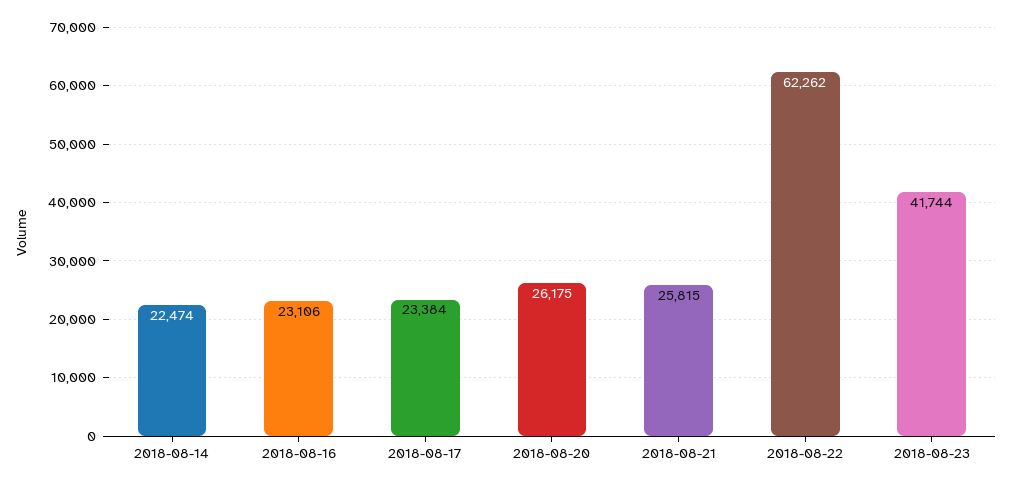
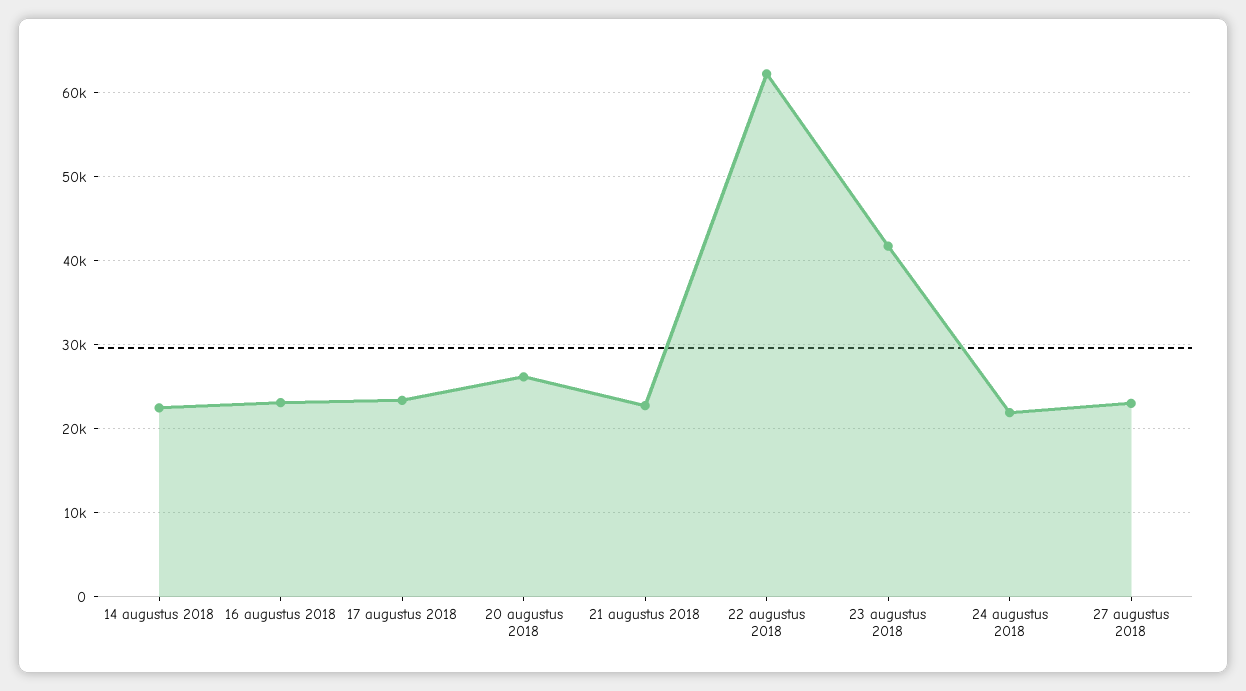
2018-08-21: 25815 -> 23000
24 augustus 2018: none -> 22000
27 augustus 2018: none -> 23000

